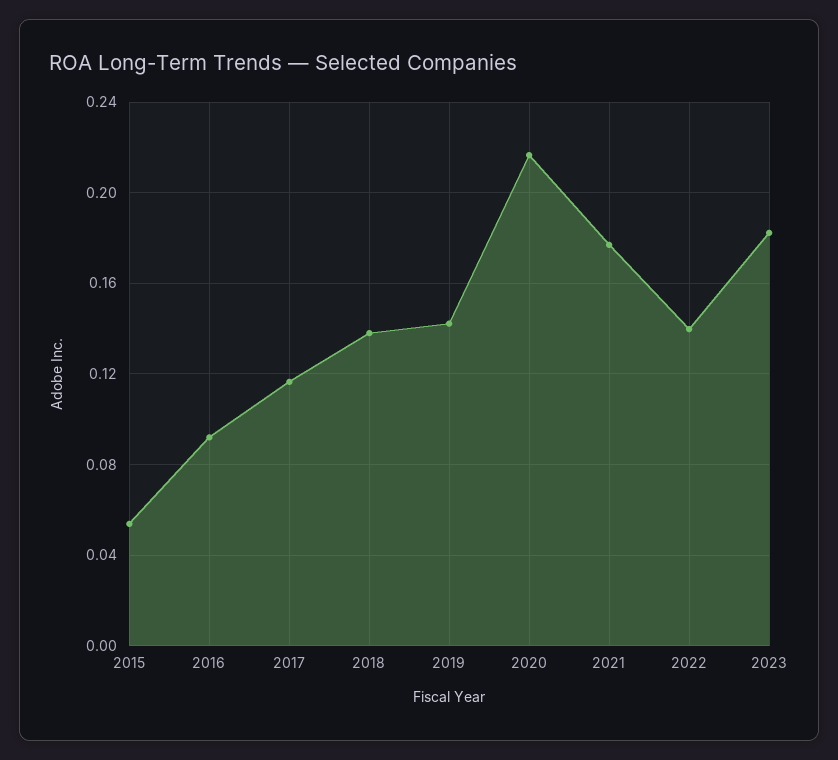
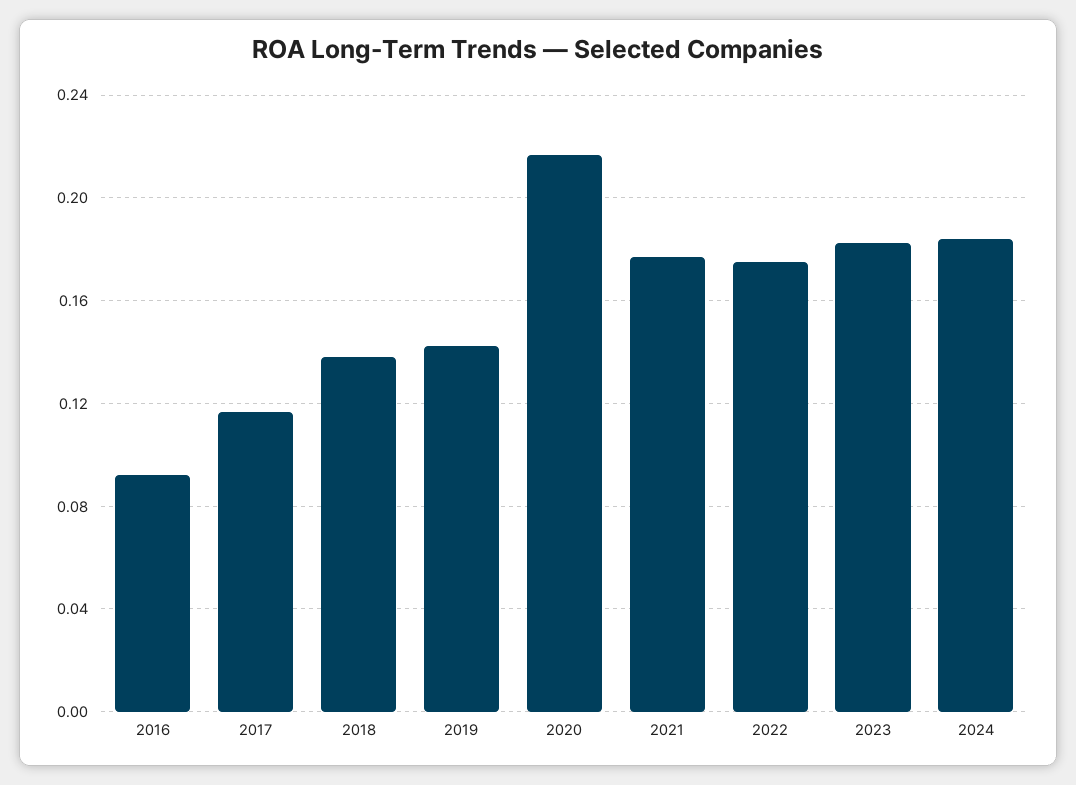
2015: 0.055 -> none
2022: 0.14 -> 0.175
2024: none -> 0.185

